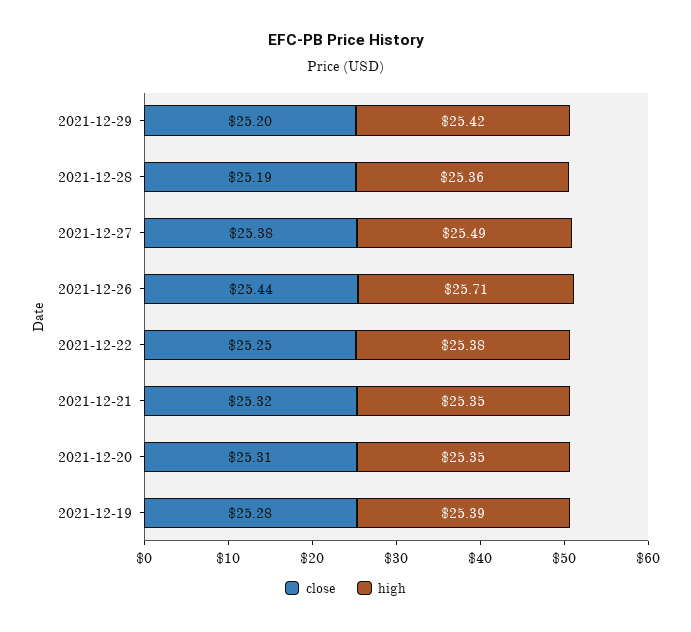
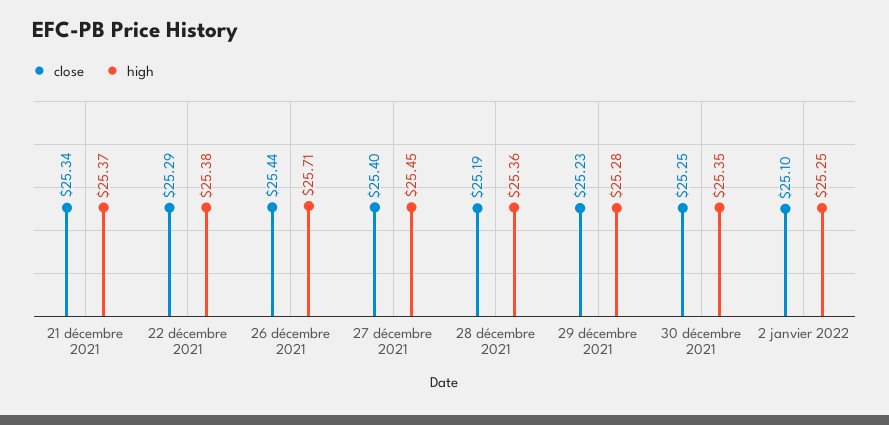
close, 2021-12-29: 25.2 -> 25.23
high, 2021-12-29: 25.42 -> 25.28
close, 2021-12-27: 25.38 -> 25.4
high, 2021-12-27: 25.49 -> 25.45
close, 2021-12-22: 25.25 -> 25.29
close, 2021-12-21: 25.32 -> 25.34
high, 2021-12-21: 25.35 -> 25.37
close, 2021-12-20: 25.31 -> none
high, 2021-12-20: 25.35 -> none
close, 2021-12-19: 25.28 -> none
high, 2021-12-19: 25.39 -> none
close, 30 décembre 2021: none -> 25.25
high, 30 décembre 2021: none -> 25.35
close, 2 janvier 2022: none -> 25.1
high, 2 janvier 2022: none -> 25.25

